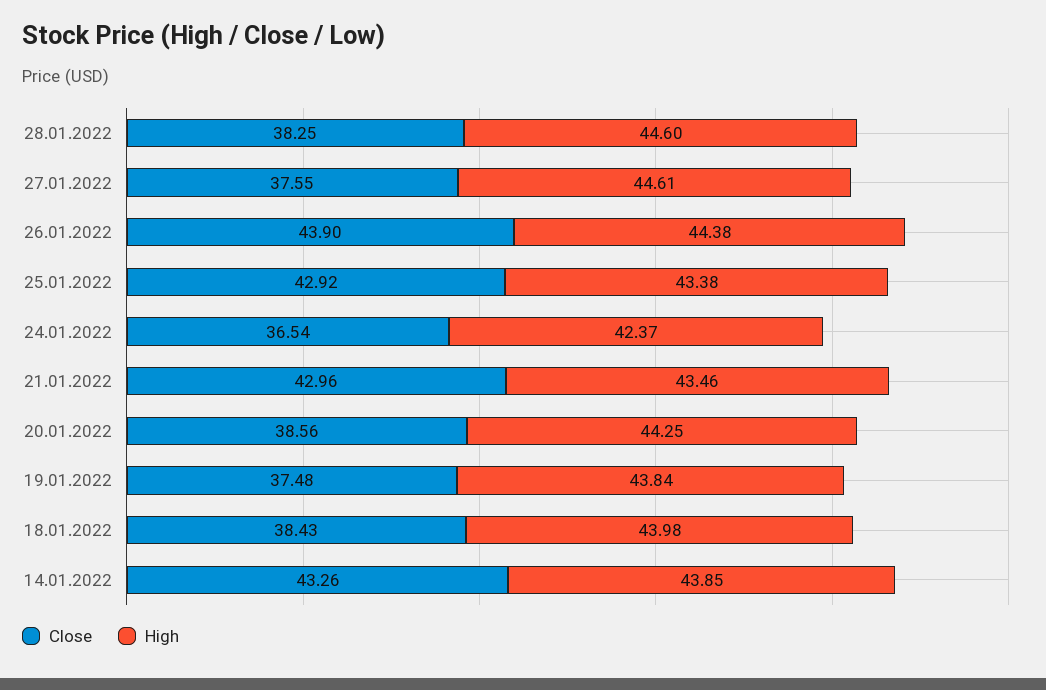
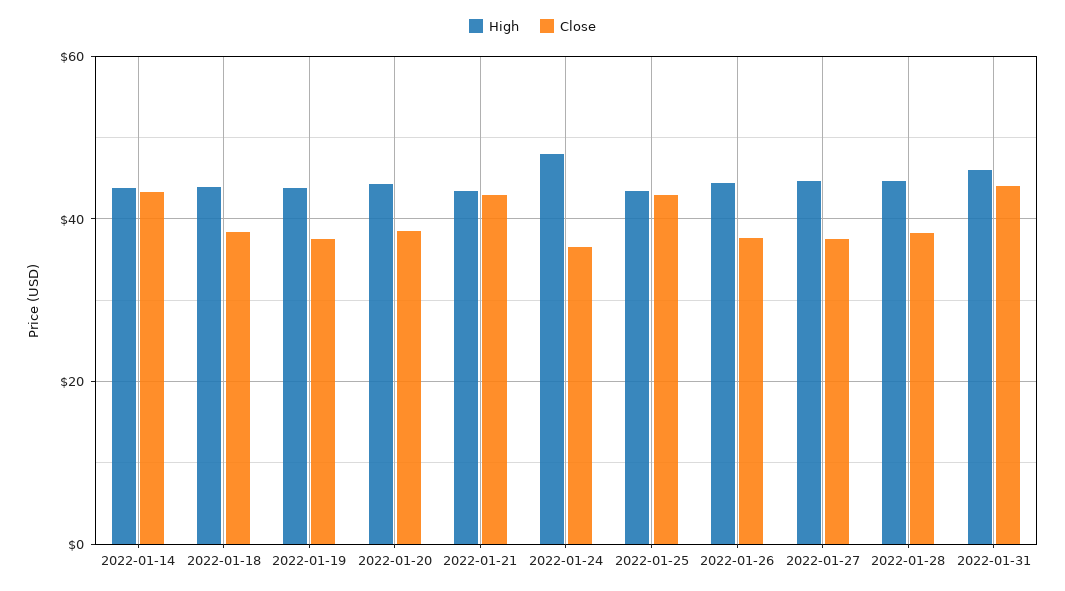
Close, 26.01.2022: 43.9 -> 38
High, 24.01.2022: 42.37 -> 48
High, 2022-01-31: none -> 46
Close, 2022-01-31: none -> 44

